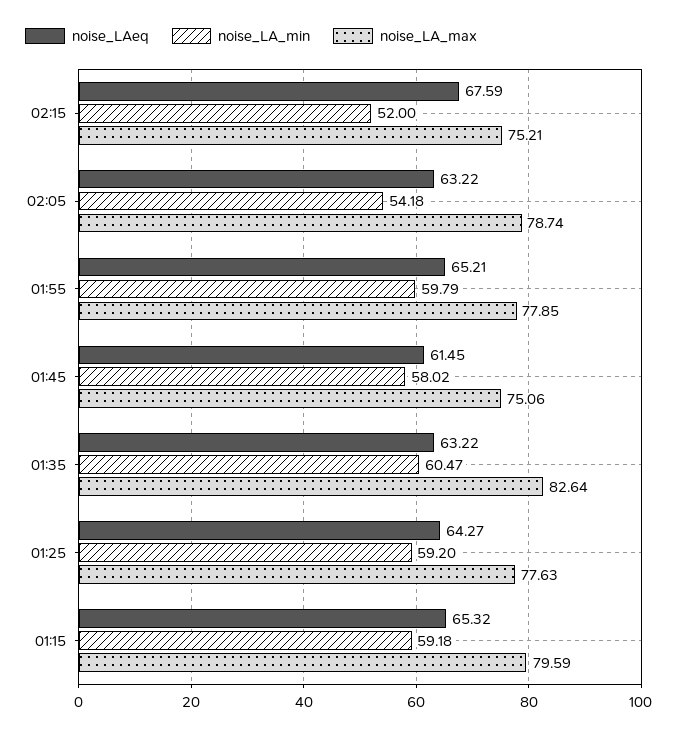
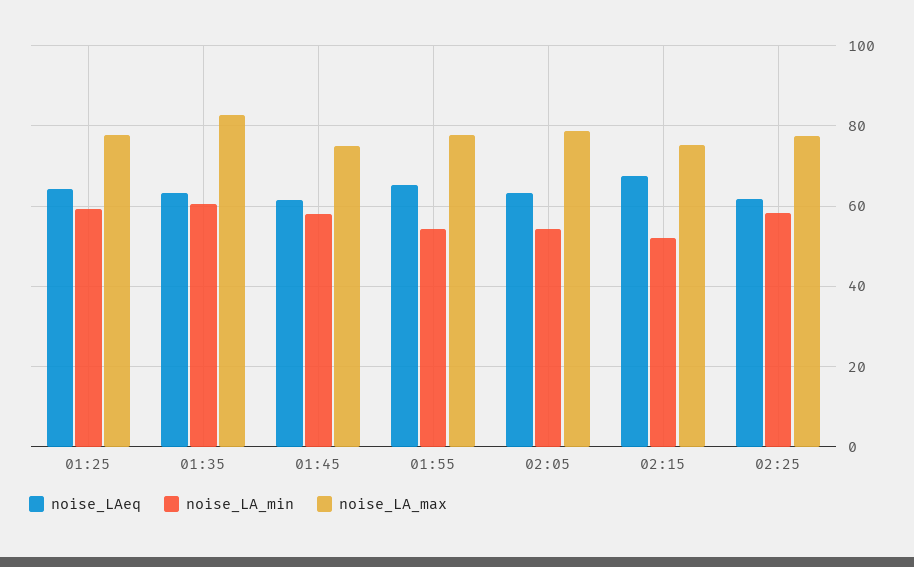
noise_LA_min, 01:55: 59.79 -> 54
noise_LAeq, 01:15: 65.32 -> none
noise_LA_min, 01:15: 59.18 -> none
noise_LA_max, 01:15: 79.59 -> none
noise_LAeq, 02:25: none -> 62
noise_LA_min, 02:25: none -> 58
noise_LA_max, 02:25: none -> 78

